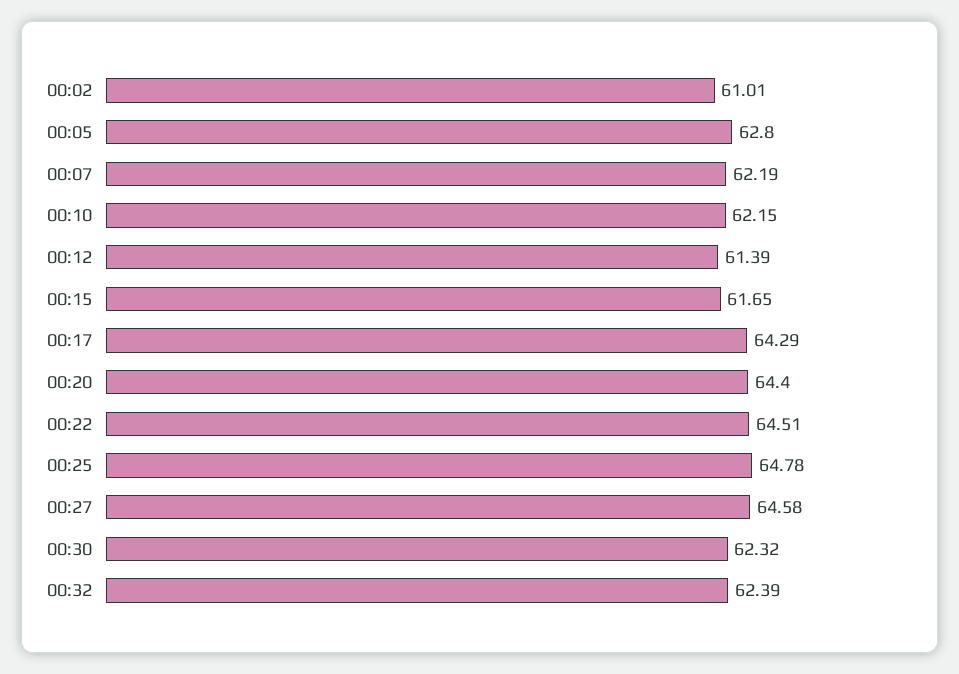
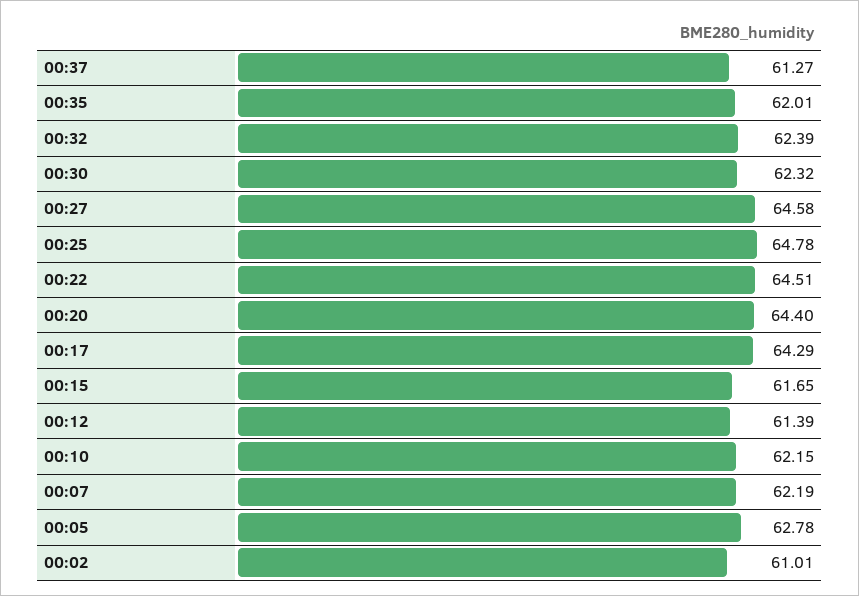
00:05: 62.8 -> 62.78
00:37: none -> 61.27
00:35: none -> 62.01

